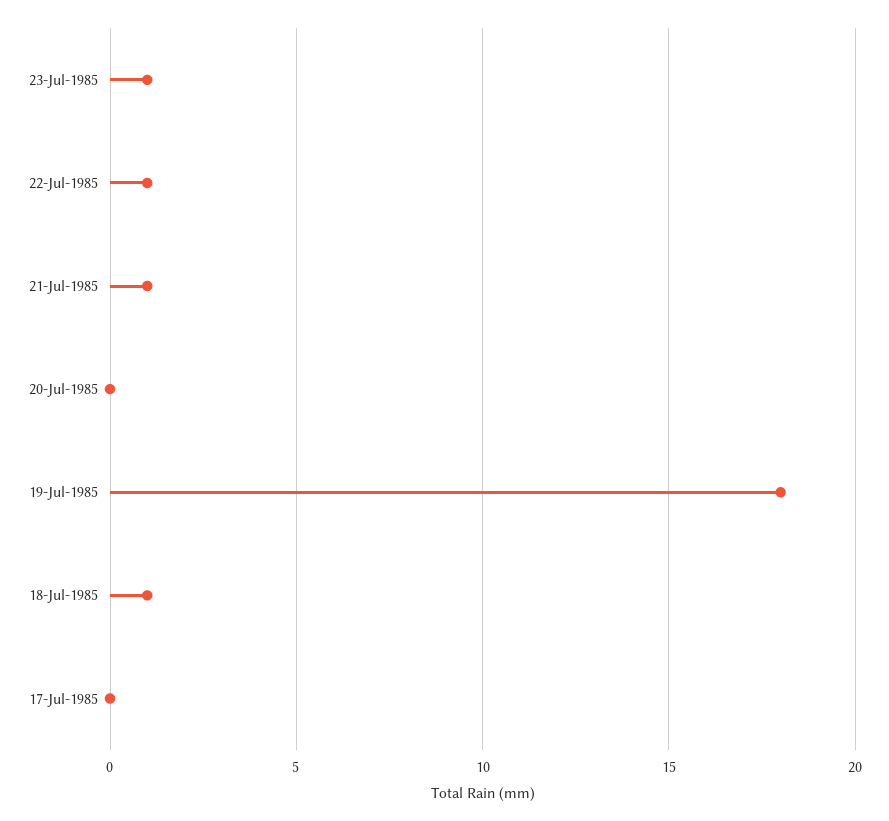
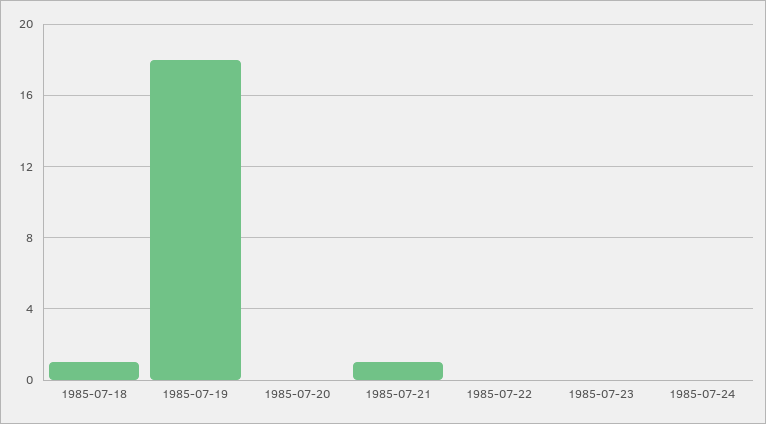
23-Jul-1985: 1 -> 0
22-Jul-1985: 1 -> 0
17-Jul-1985: 0 -> none
1985-07-24: none -> 0

